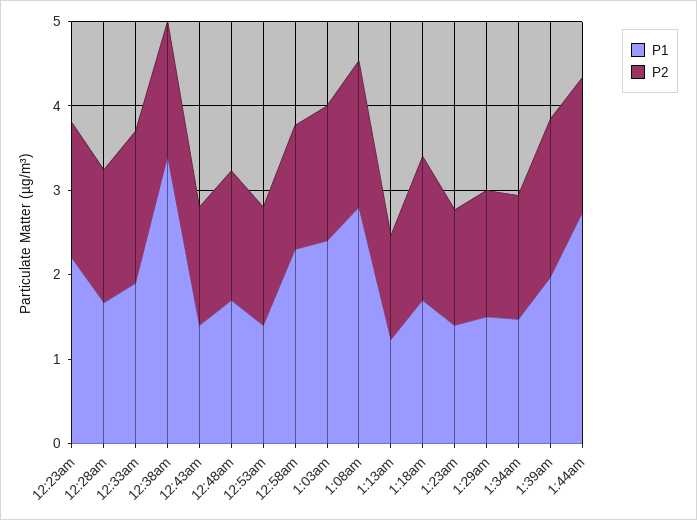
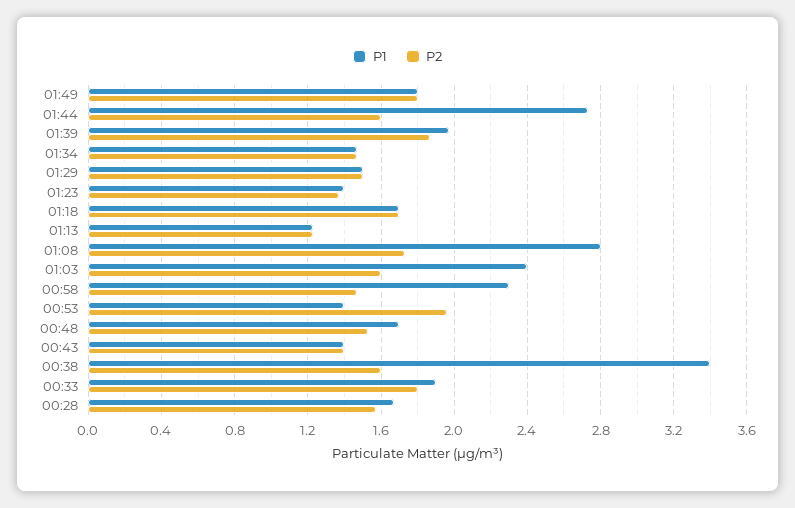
P1, 12:23am: 2.2 -> none
P2, 12:23am: 1.6 -> none
P2, 12:53am: 1.4 -> 1.95
P1, 01:49: none -> 1.8
P2, 01:49: none -> 1.8

